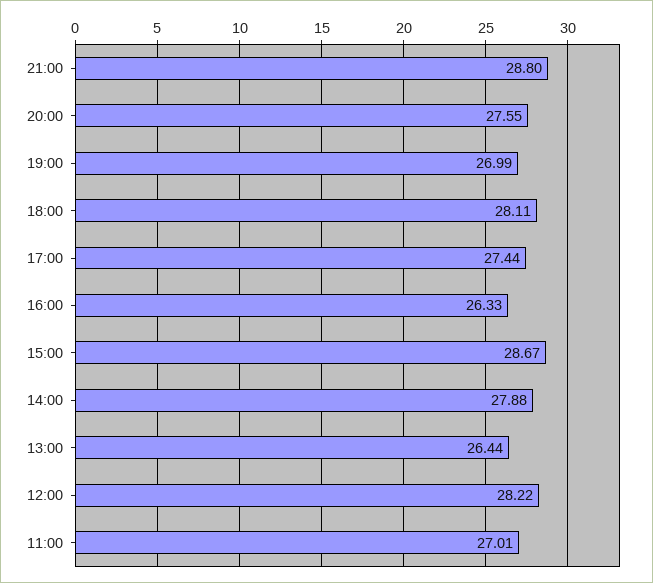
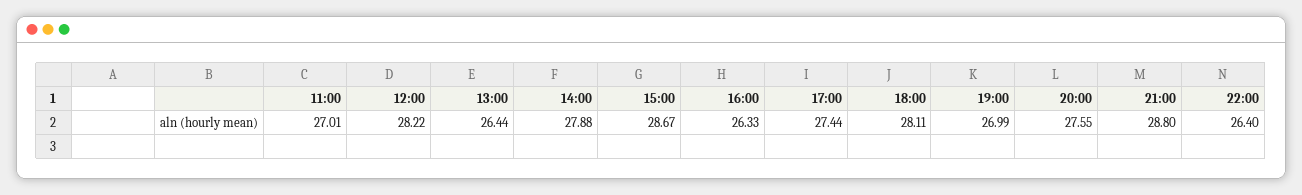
22:00: none -> 26.4

